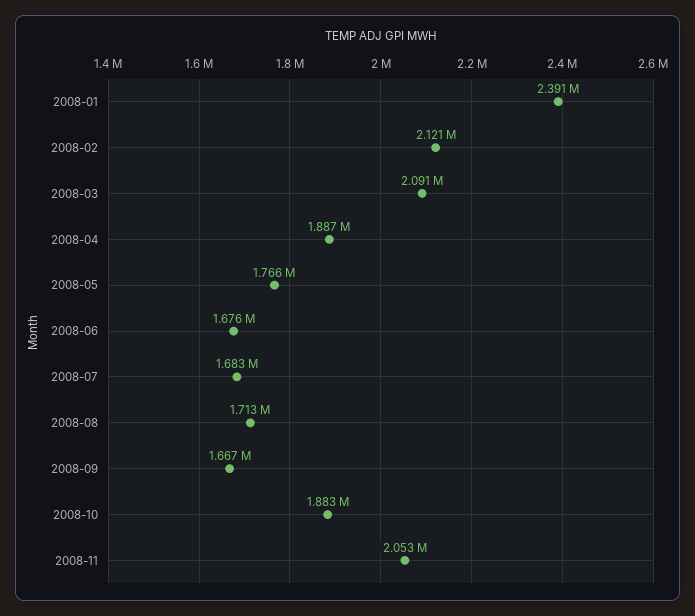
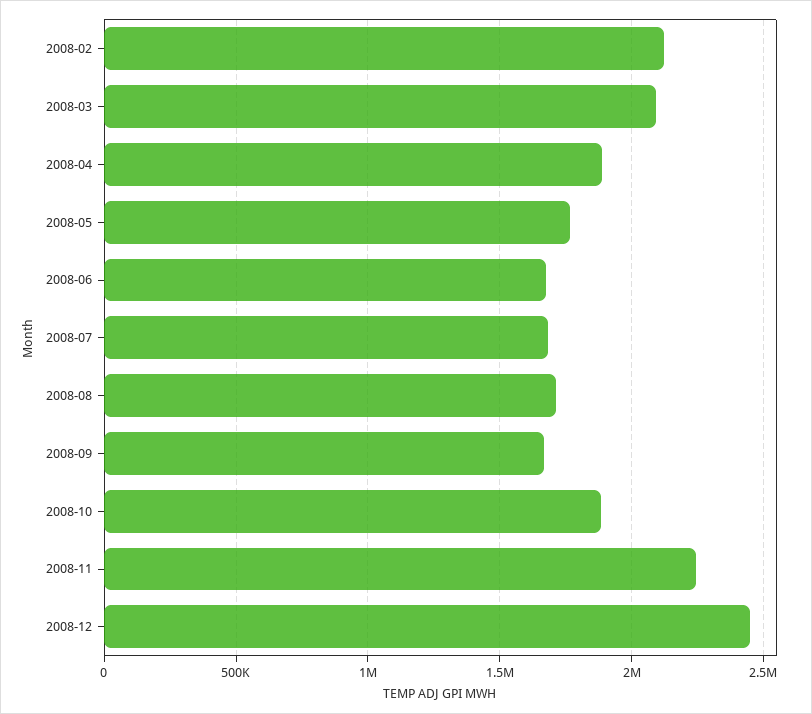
2008-01: 2391000 -> none
2008-11: 2053000 -> 2250000
2008-12: none -> 2450000

